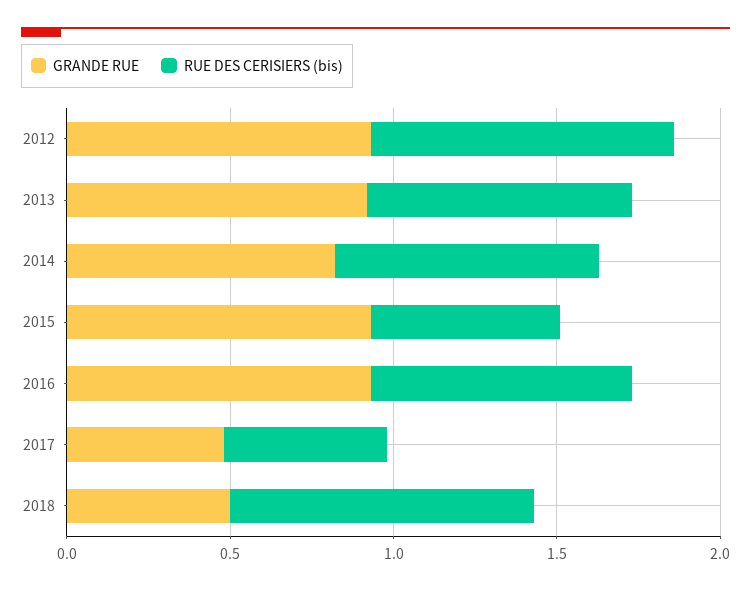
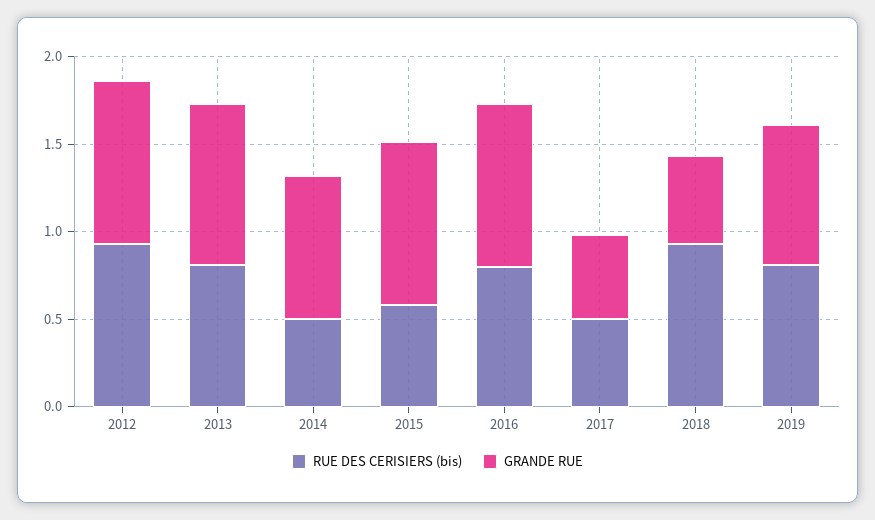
RUE DES CERISIERS (bis), 2014: 0.8 -> 0.5
RUE DES CERISIERS (bis), 2019: none -> 0.8
GRANDE RUE, 2019: none -> 0.8

